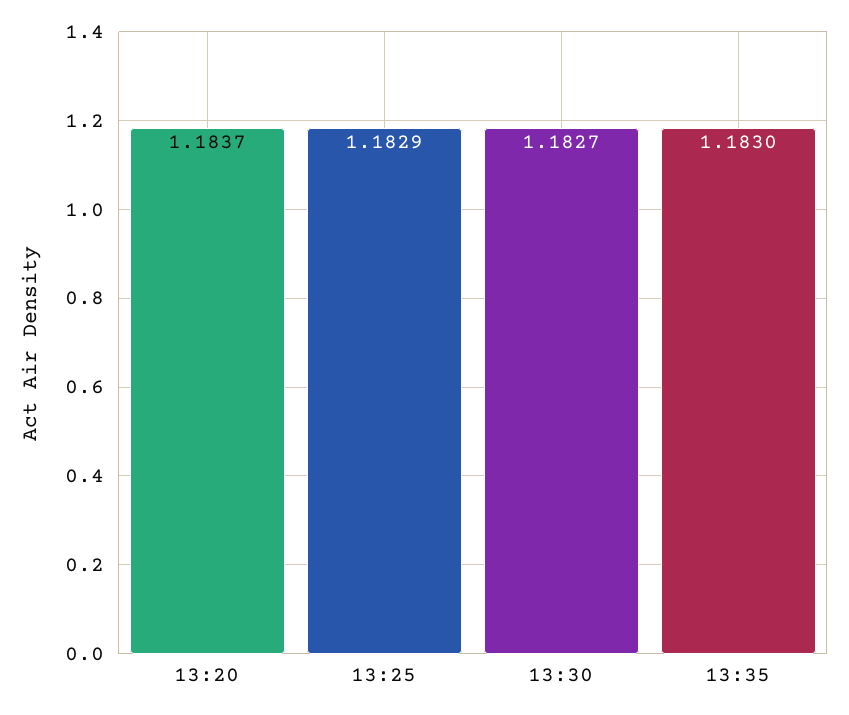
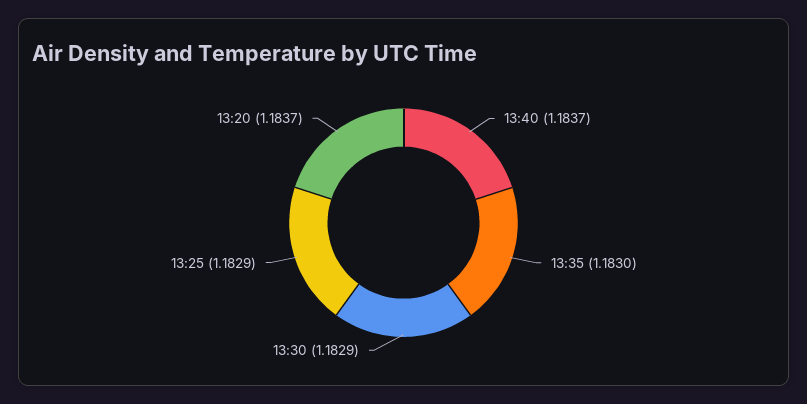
13:30: 1.1827 -> 1.1829
13:40: none -> 1.1837

